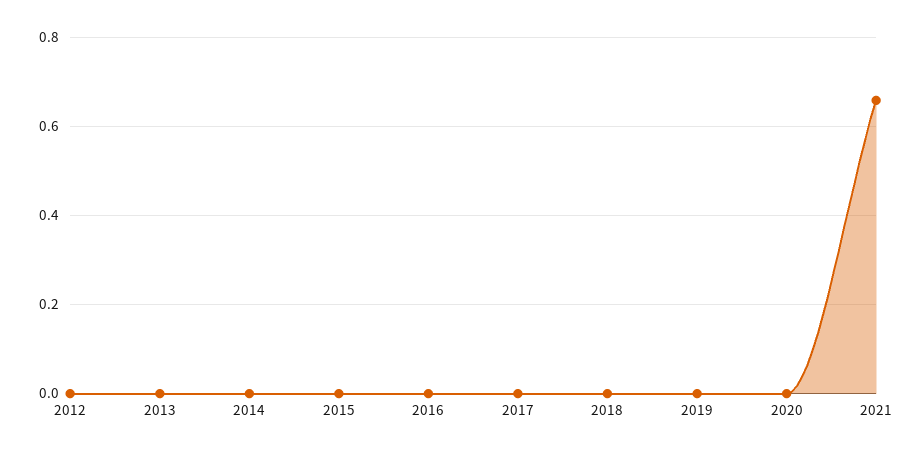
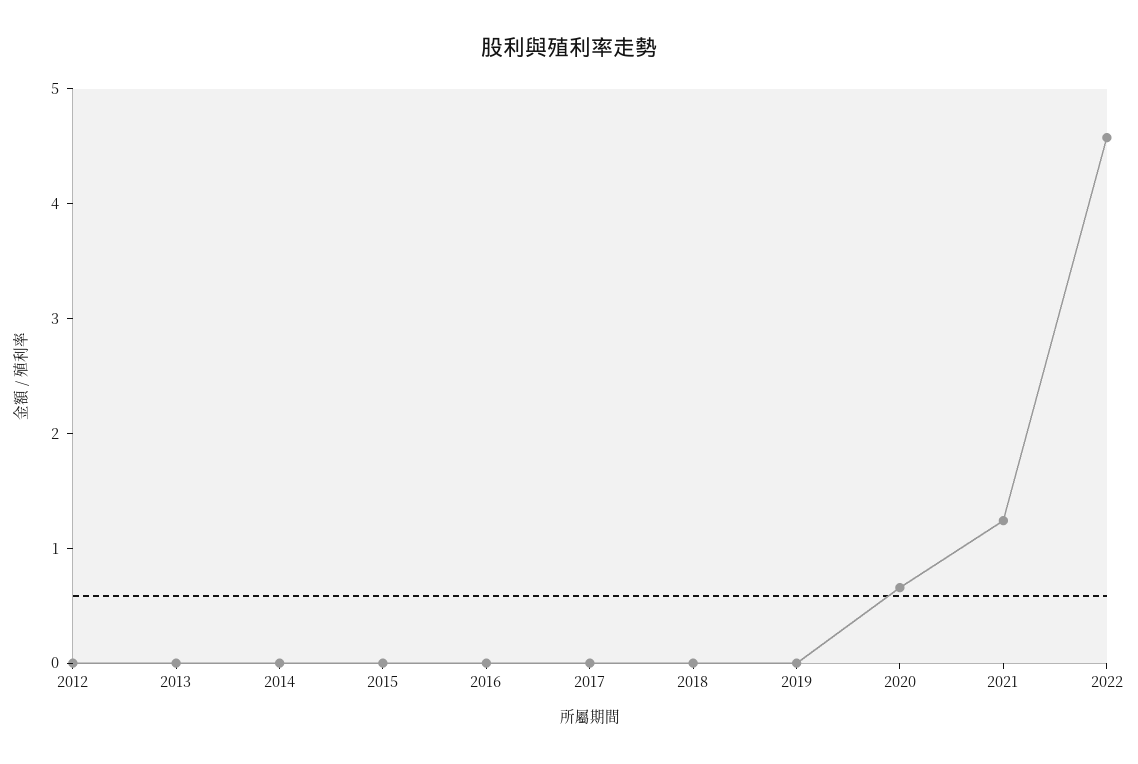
2020: 0 -> 0.6
2021: 0.66 -> 1.2
2022: none -> 4.6

